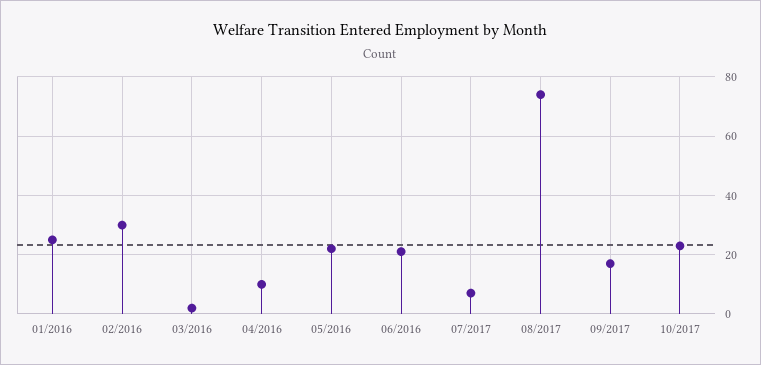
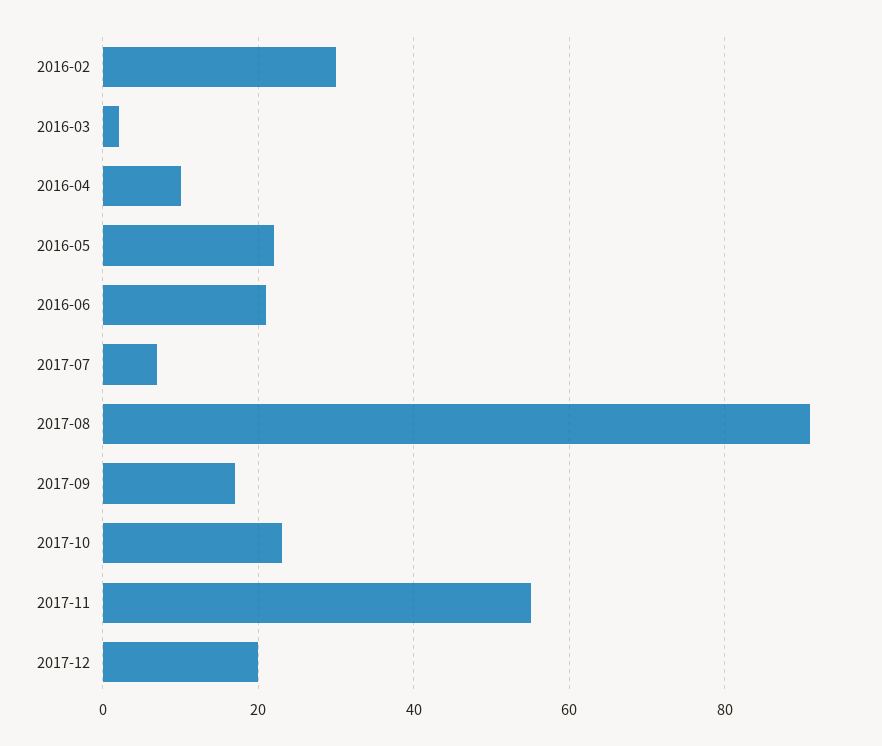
01/2016: 25 -> none
08/2017: 75 -> 90
2017-11: none -> 55
2017-12: none -> 20

